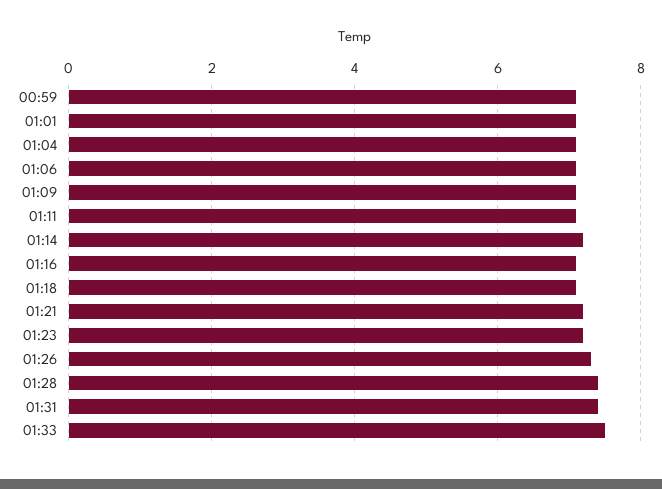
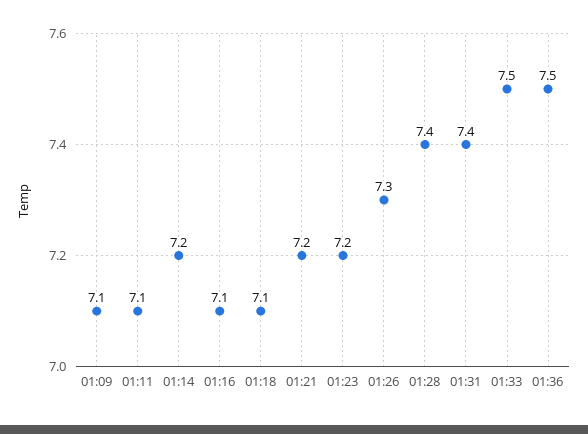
00:59: 7 -> none
01:01: 7 -> none
01:04: 7 -> none
01:06: 7 -> none
01:36: none -> 7.5

